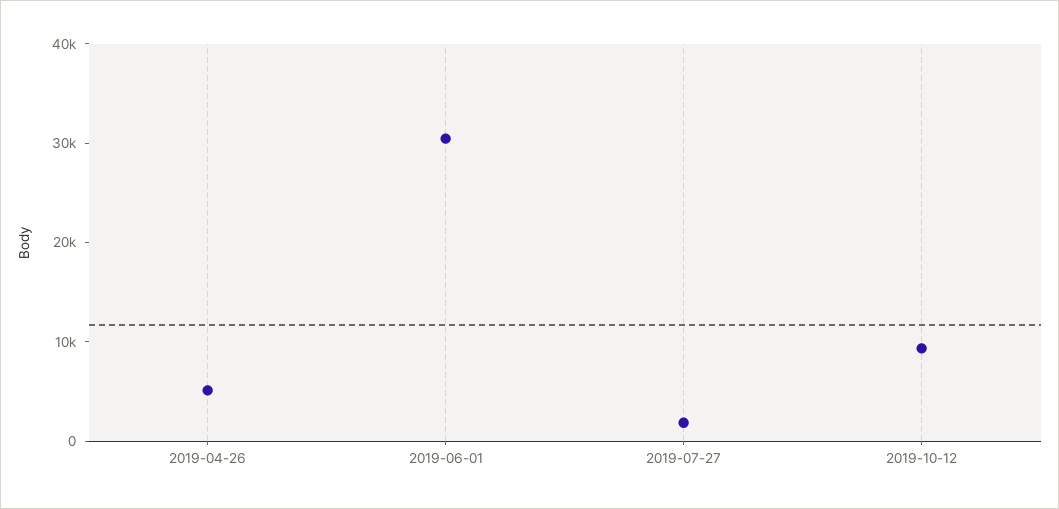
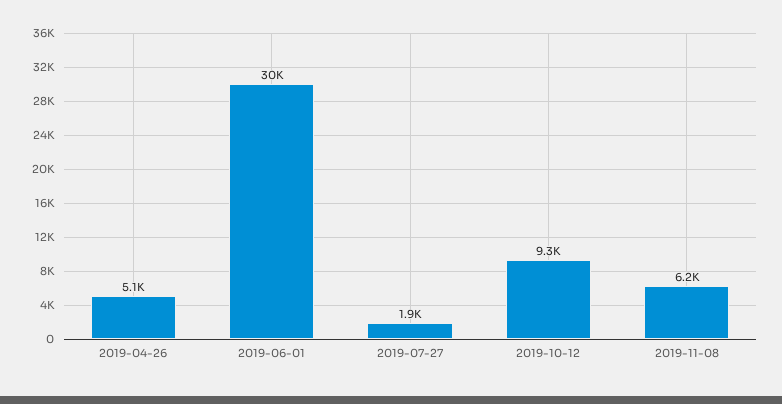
2019-11-08: none -> 6200

